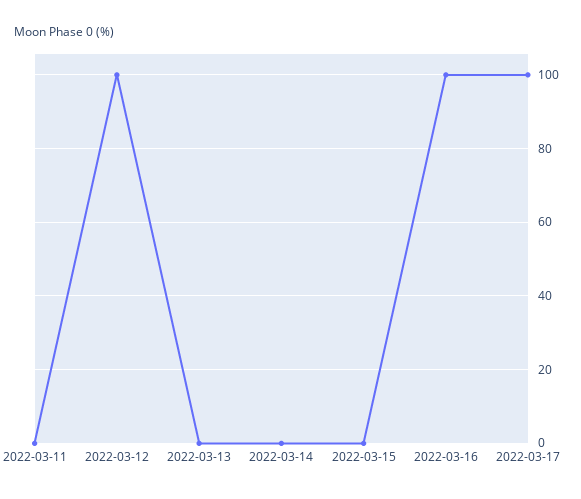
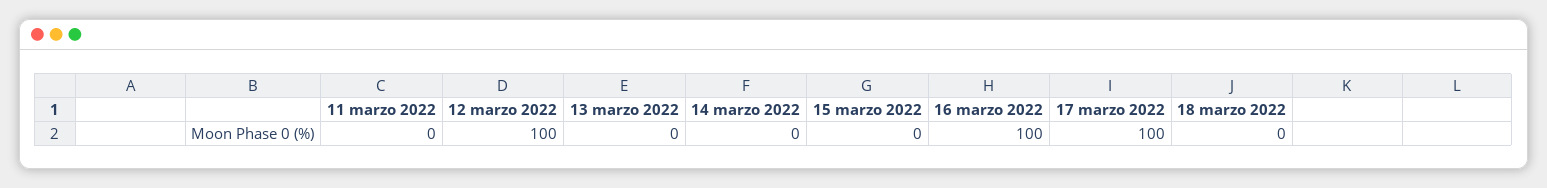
18 marzo 2022: none -> 0

